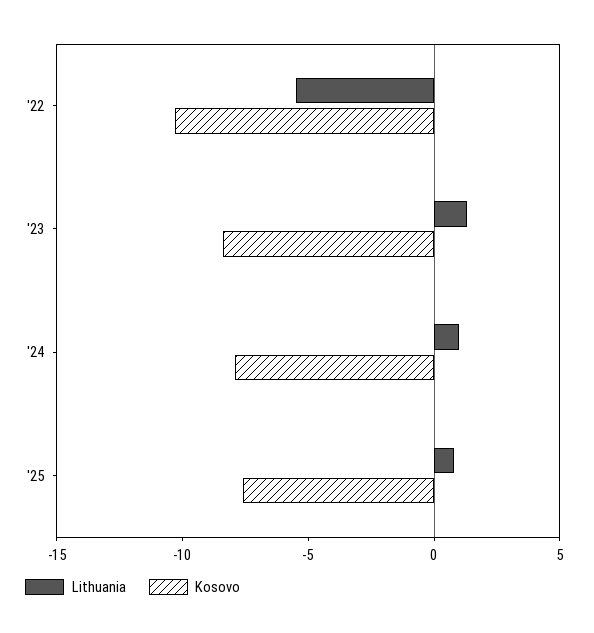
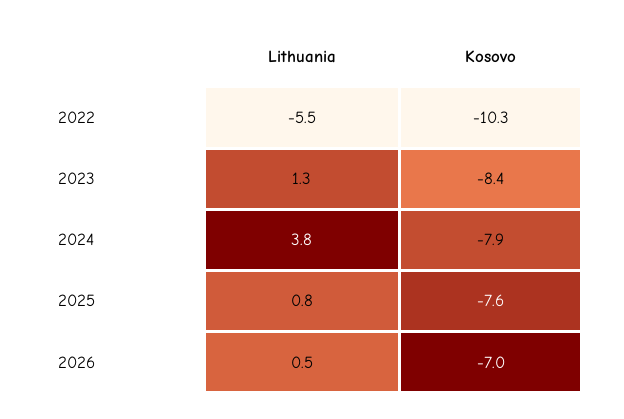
Lithuania, '24: 1 -> 3.8
Lithuania, 2026: none -> 0.5
Kosovo, 2026: none -> -7

